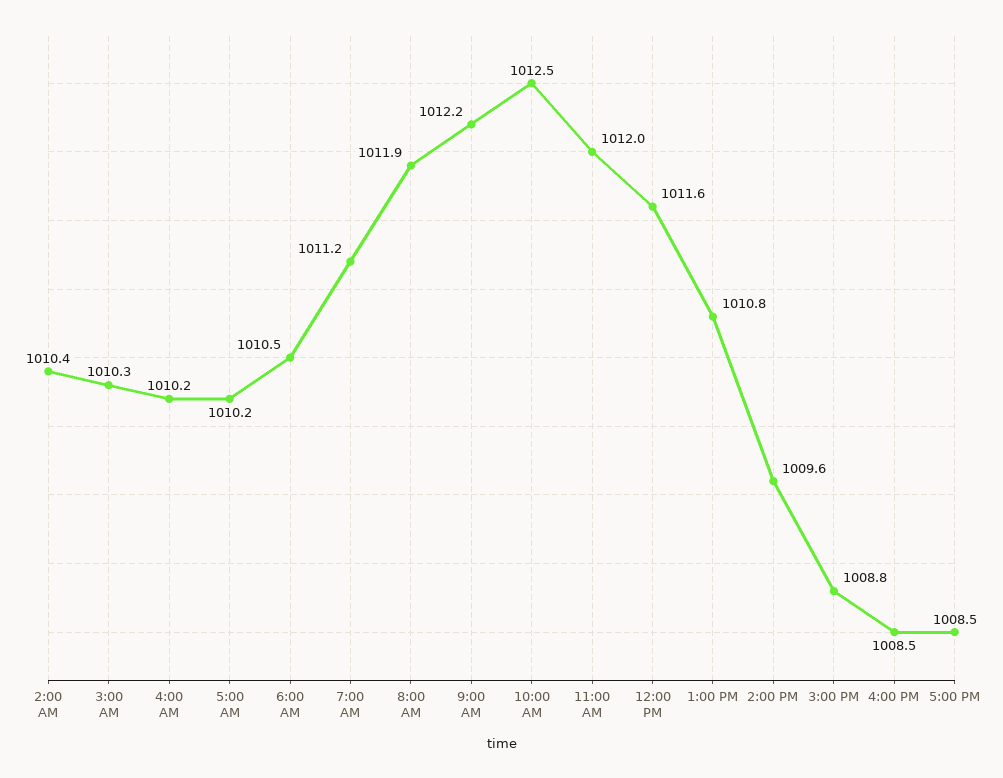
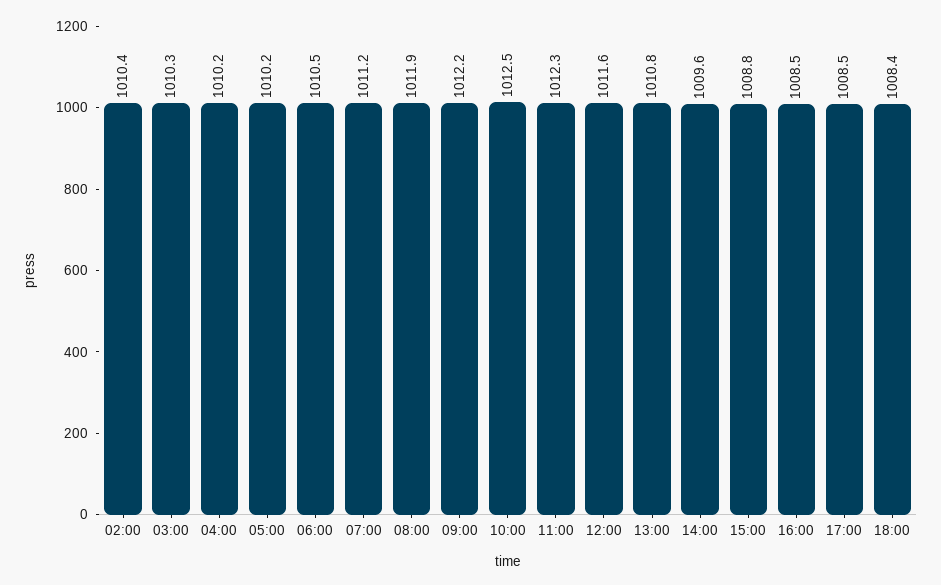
11:00 AM: 1012 -> 1012.3
18:00: none -> 1008.4

